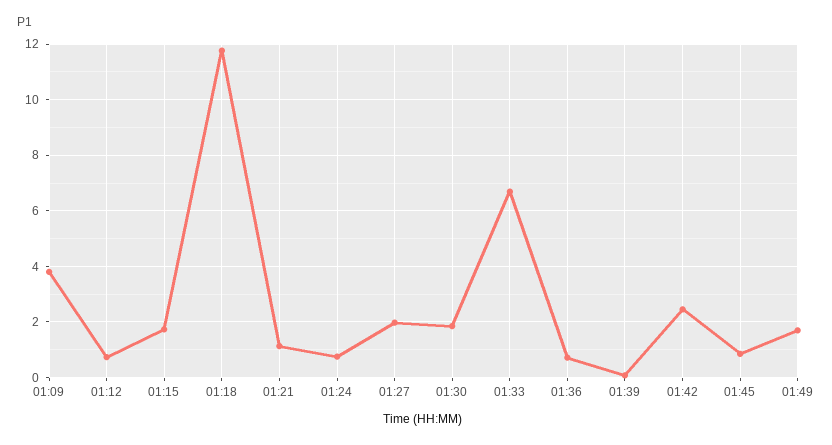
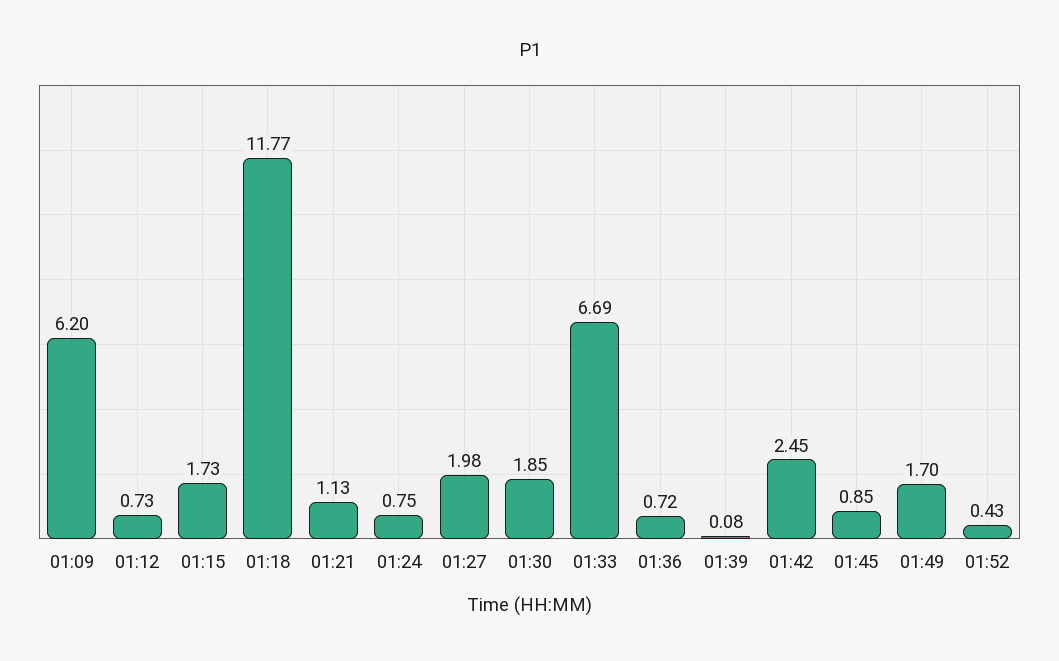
01:09: 3.75 -> 6.2
01:52: none -> 0.43

